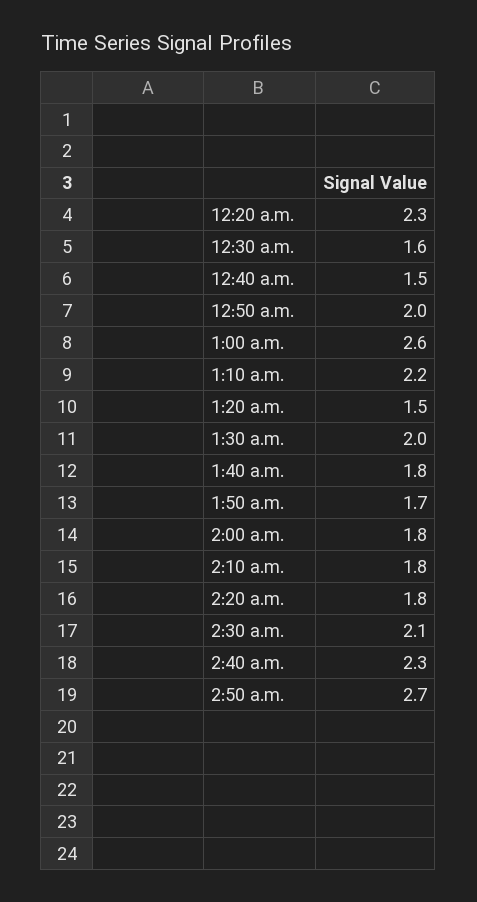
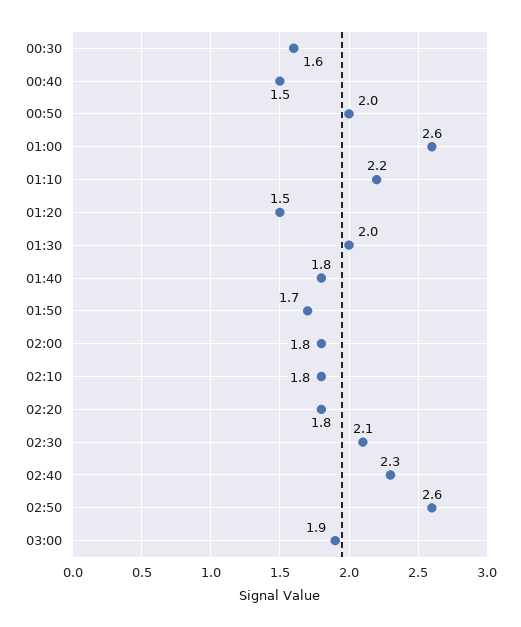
12:20 a.m.: 2.3 -> none
2:50 a.m.: 2.7 -> 2.6
03:00: none -> 1.9

